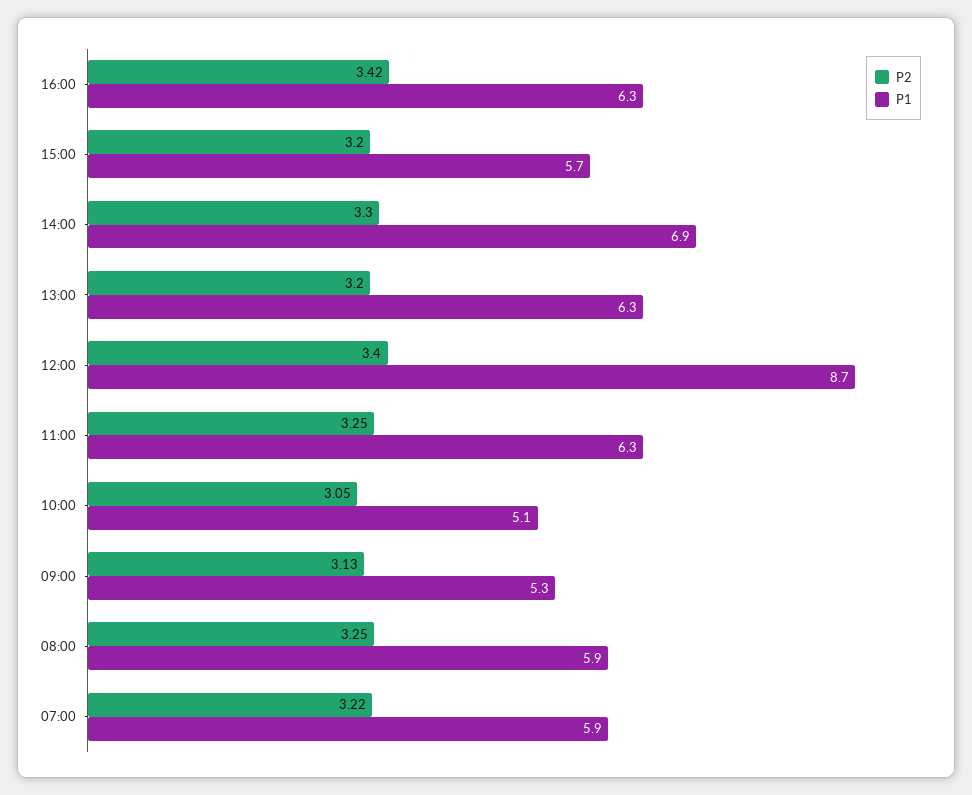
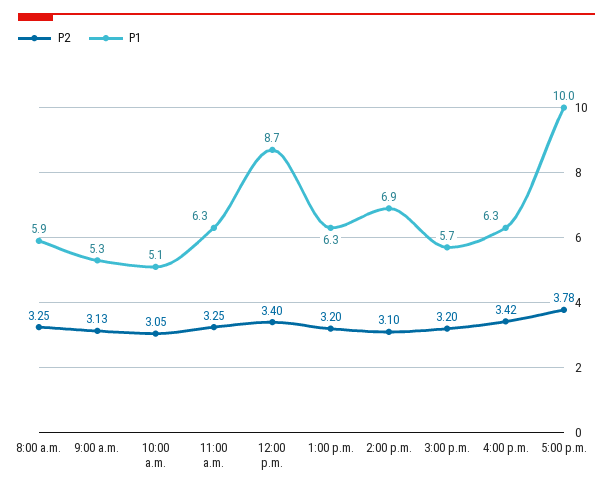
P2, 14:00: 3.3 -> 3.1
P2, 07:00: 3.22 -> none
P1, 07:00: 5.9 -> none
P2, 5:00 p.m.: none -> 3.78
P1, 5:00 p.m.: none -> 10

